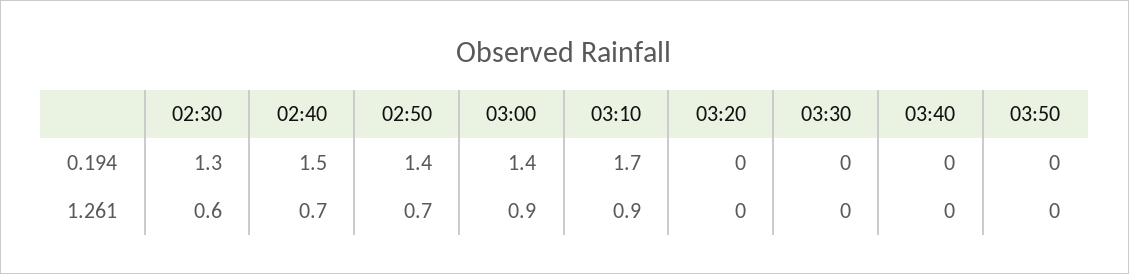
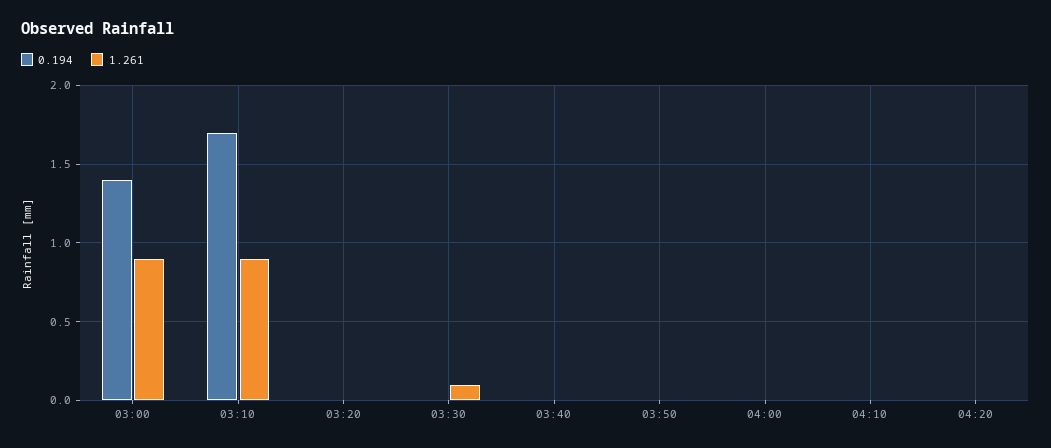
0.194, 02:30: 1.3 -> none
0.194, 02:40: 1.5 -> none
0.194, 02:50: 1.4 -> none
1.261, 02:30: 0.6 -> none
1.261, 02:40: 0.7 -> none
1.261, 02:50: 0.7 -> none
1.261, 03:30: 0 -> 0.1
0.194, 04:00: none -> 0
1.261, 04:00: none -> 0
0.194, 04:10: none -> 0
1.261, 04:10: none -> 0
0.194, 04:20: none -> 0
1.261, 04:20: none -> 0

